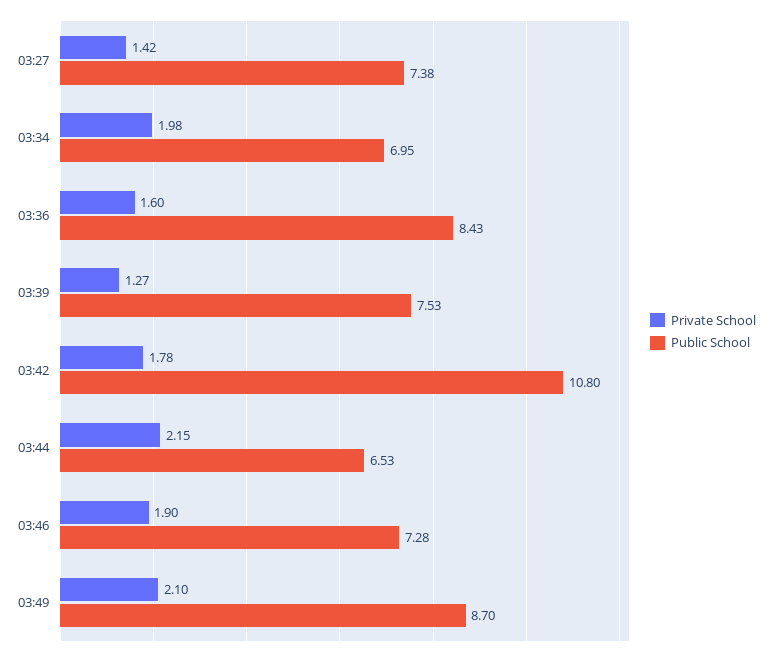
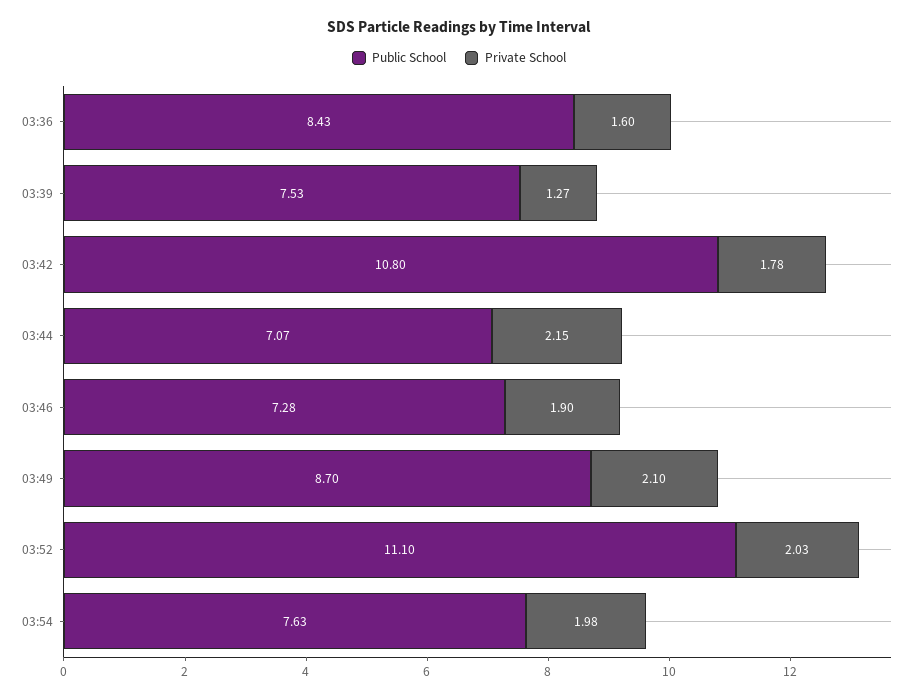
Private School, 03:27: 1.42 -> none
Public School, 03:27: 7.38 -> none
Private School, 03:34: 1.98 -> none
Public School, 03:34: 6.95 -> none
Public School, 03:44: 6.53 -> 7.07
Public School, 03:52: none -> 11.1
Private School, 03:52: none -> 2.03
Public School, 03:54: none -> 7.63
Private School, 03:54: none -> 1.98

